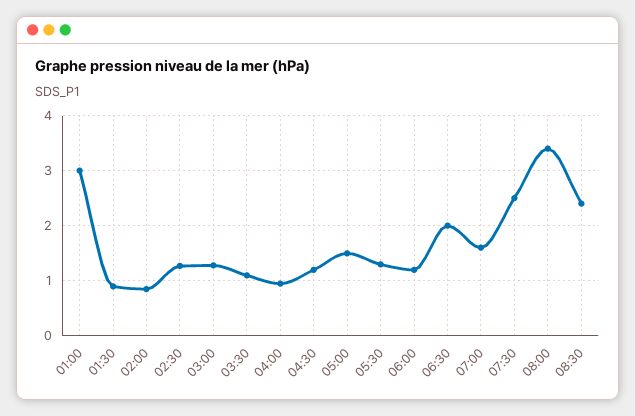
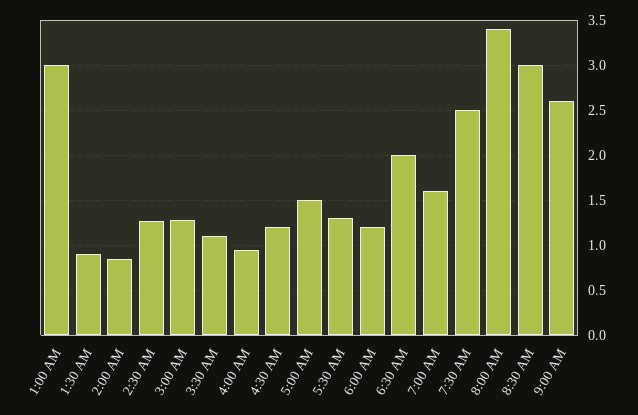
08:30: 2.4 -> 3
9:00 AM: none -> 2.6

